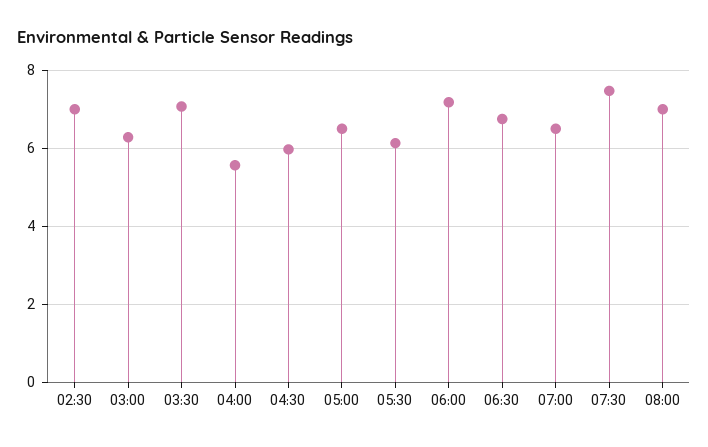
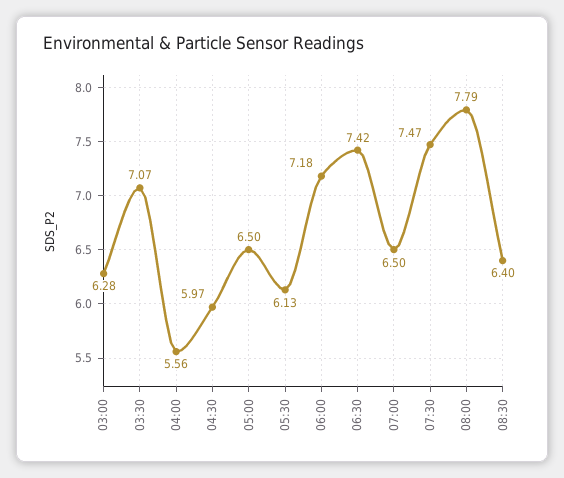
02:30: 7 -> none
06:30: 6.8 -> 7.42
08:00: 7 -> 7.79
08:30: none -> 6.4

